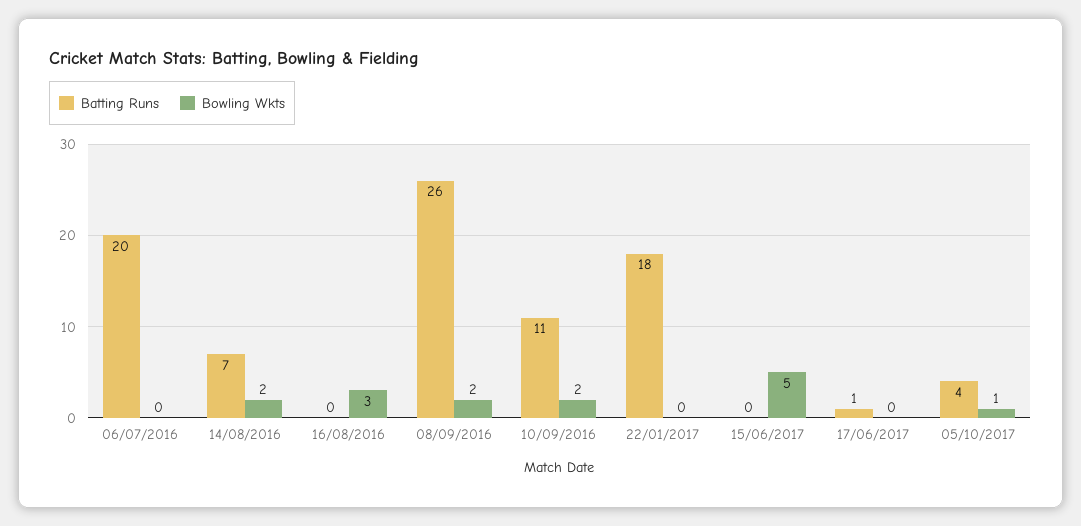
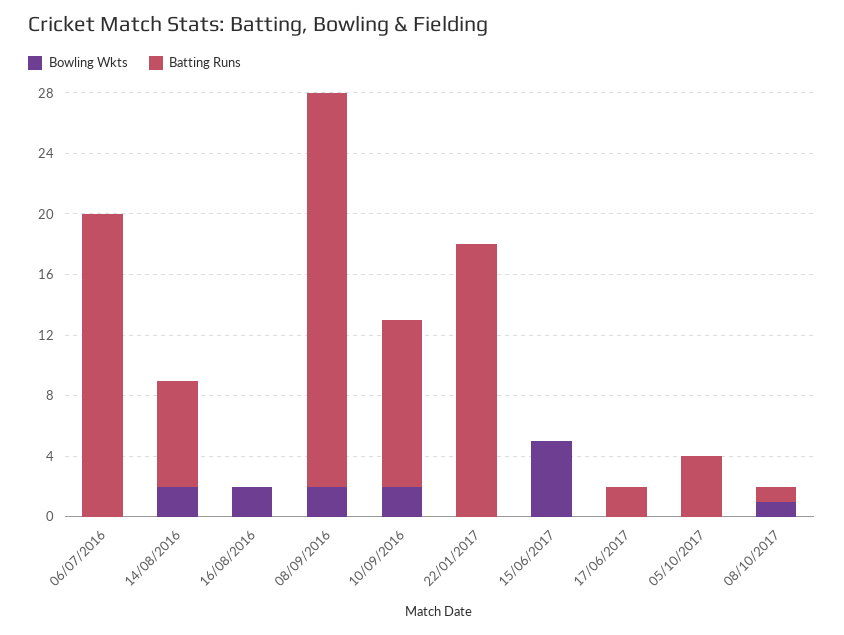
Bowling Wkts, 16/08/2016: 3 -> 2
Batting Runs, 17/06/2017: 1 -> 2
Bowling Wkts, 05/10/2017: 1 -> 0
Bowling Wkts, 08/10/2017: none -> 1
Batting Runs, 08/10/2017: none -> 1

